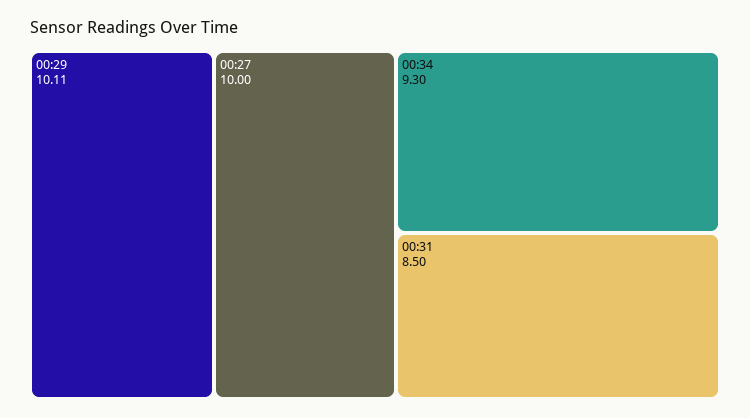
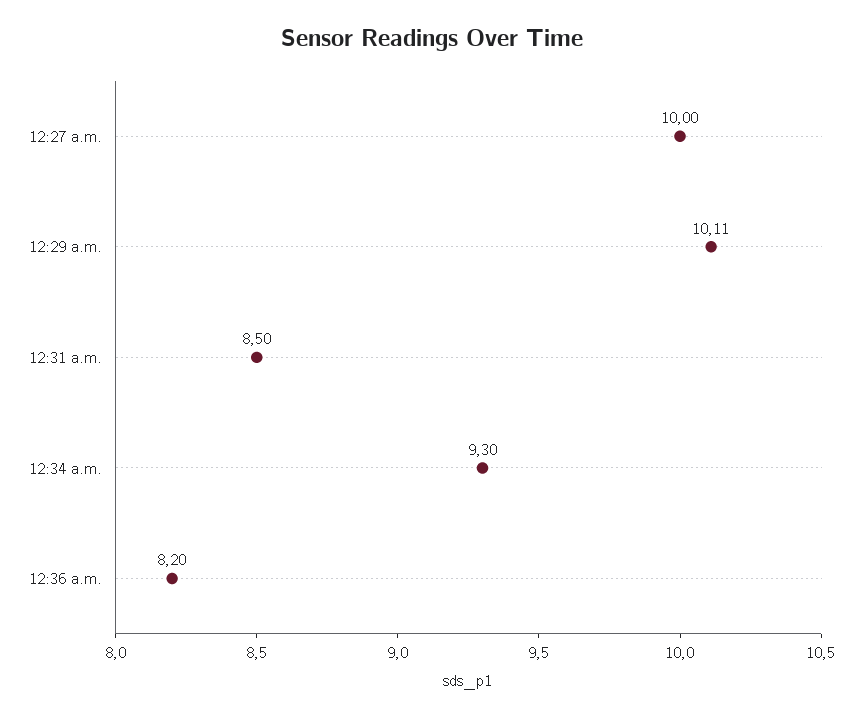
12:36 a.m.: none -> 8.2

